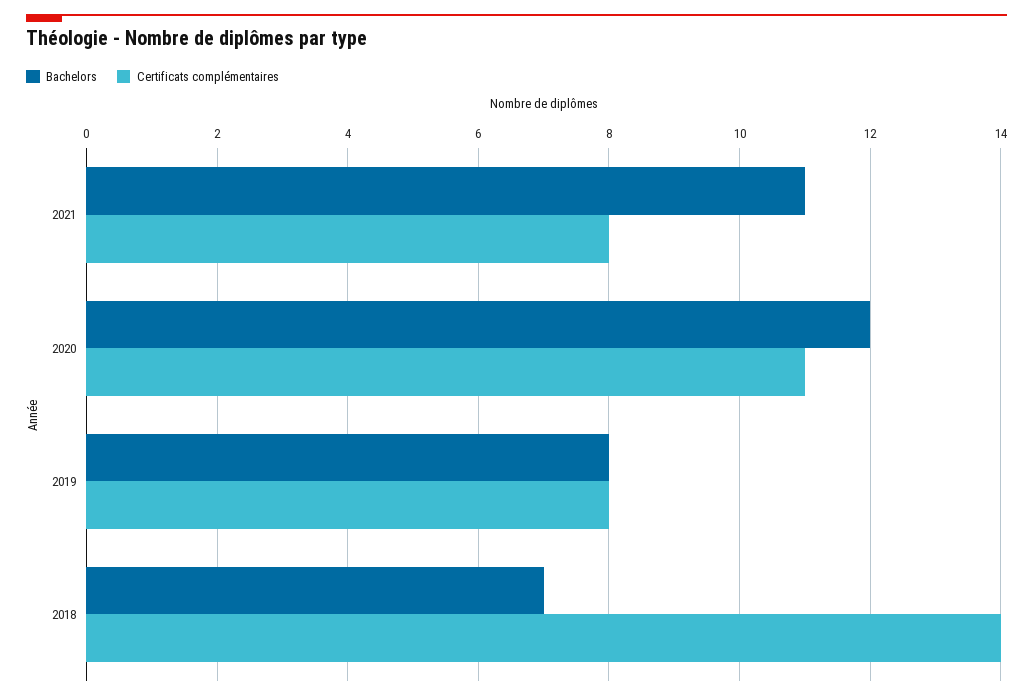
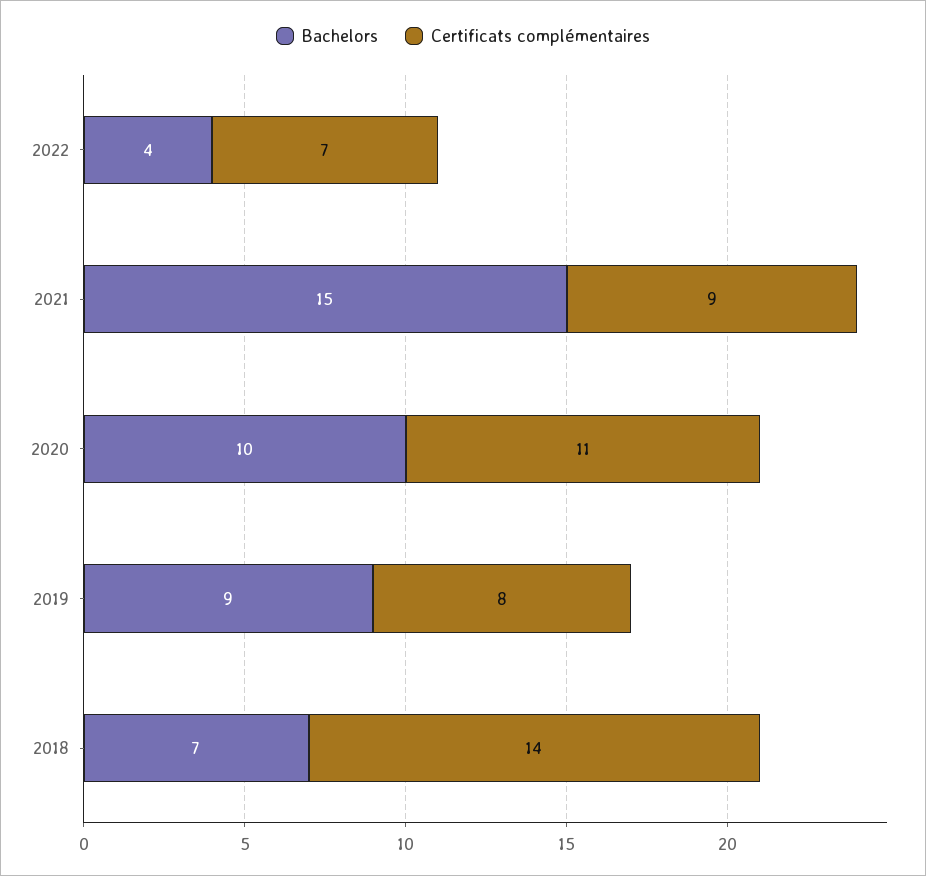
Bachelors, 2021: 11 -> 15
Certificats complémentaires, 2021: 8 -> 9
Bachelors, 2020: 12 -> 10
Bachelors, 2019: 8 -> 9
Bachelors, 2022: none -> 4
Certificats complémentaires, 2022: none -> 7

